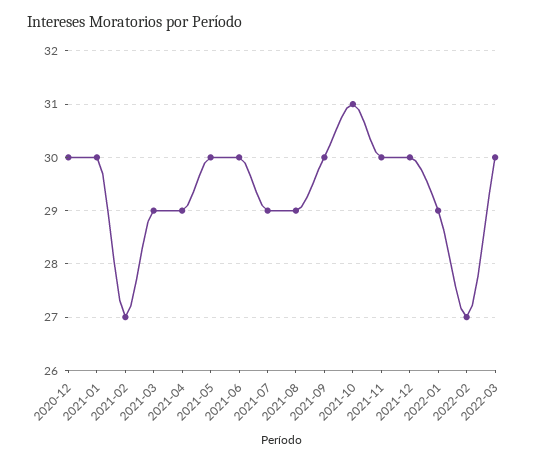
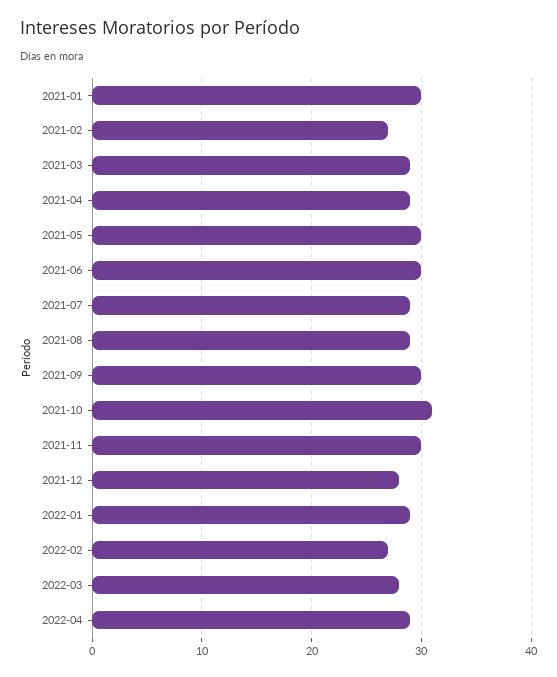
2020-12: 30 -> none
2021-12: 30 -> 28
2022-03: 30 -> 28
2022-04: none -> 29

